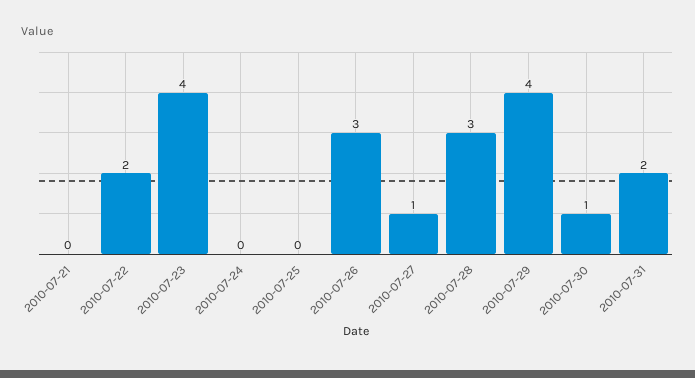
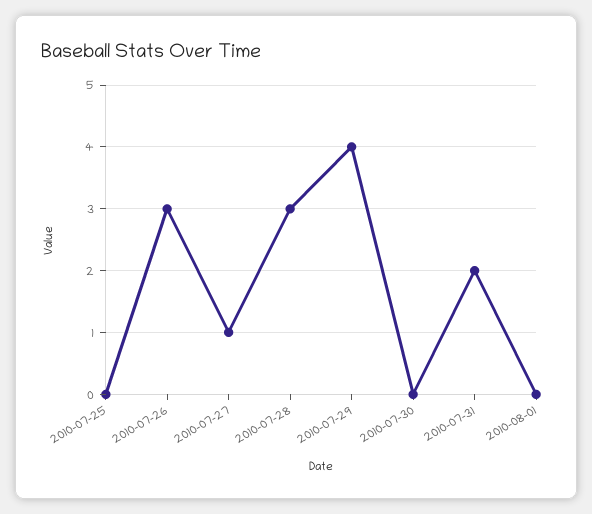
2010-07-21: 0 -> none
2010-07-22: 2 -> none
2010-07-23: 4 -> none
2010-07-24: 0 -> none
2010-07-30: 1 -> 0
2010-08-01: none -> 0

